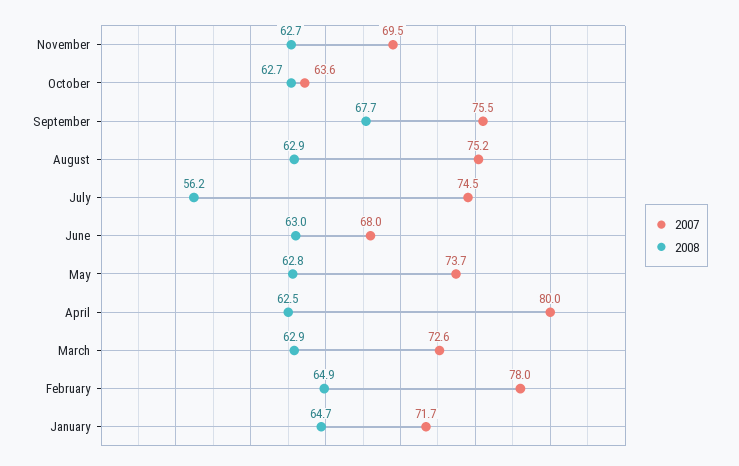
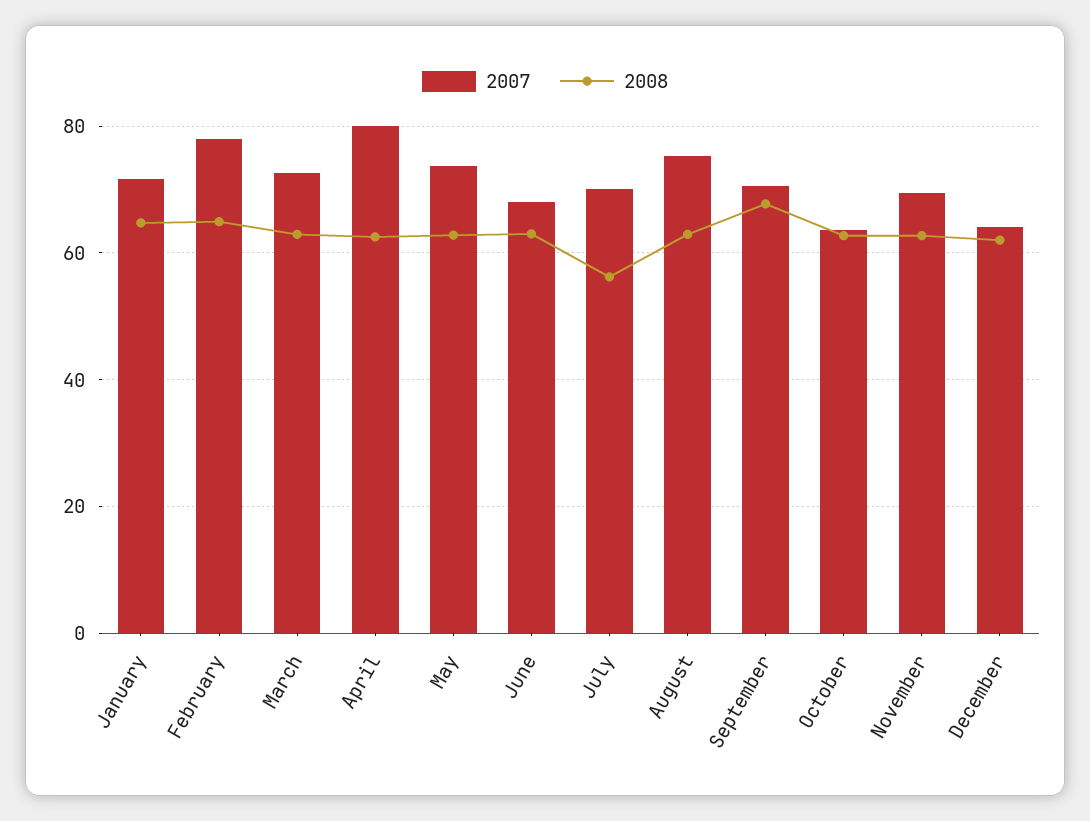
2007, September: 75.5 -> 70
2007, July: 74.5 -> 70
2007, December: none -> 64
2008, December: none -> 62

